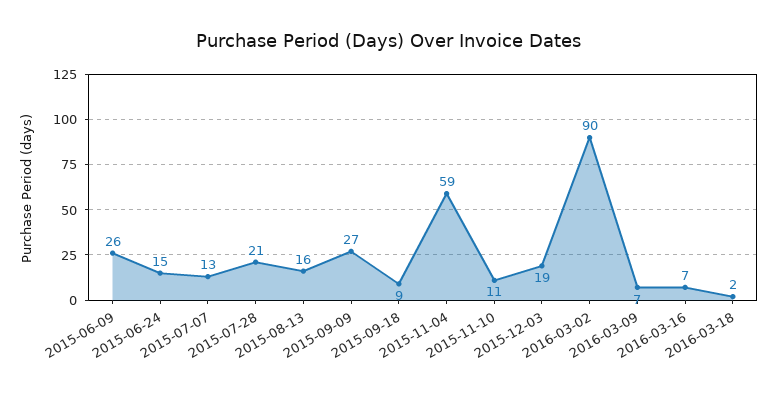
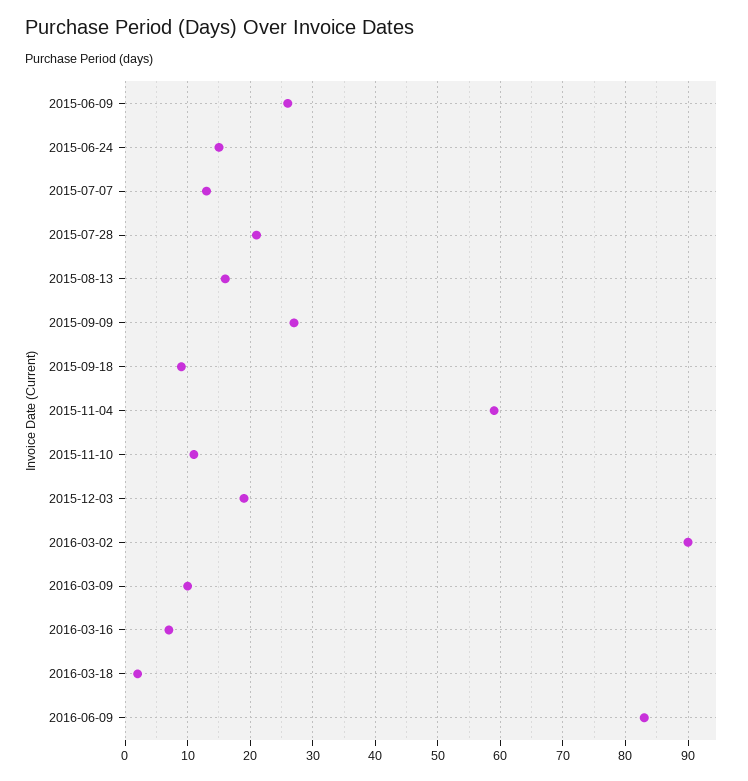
2016-03-09: 7 -> 10
2016-06-09: none -> 83

